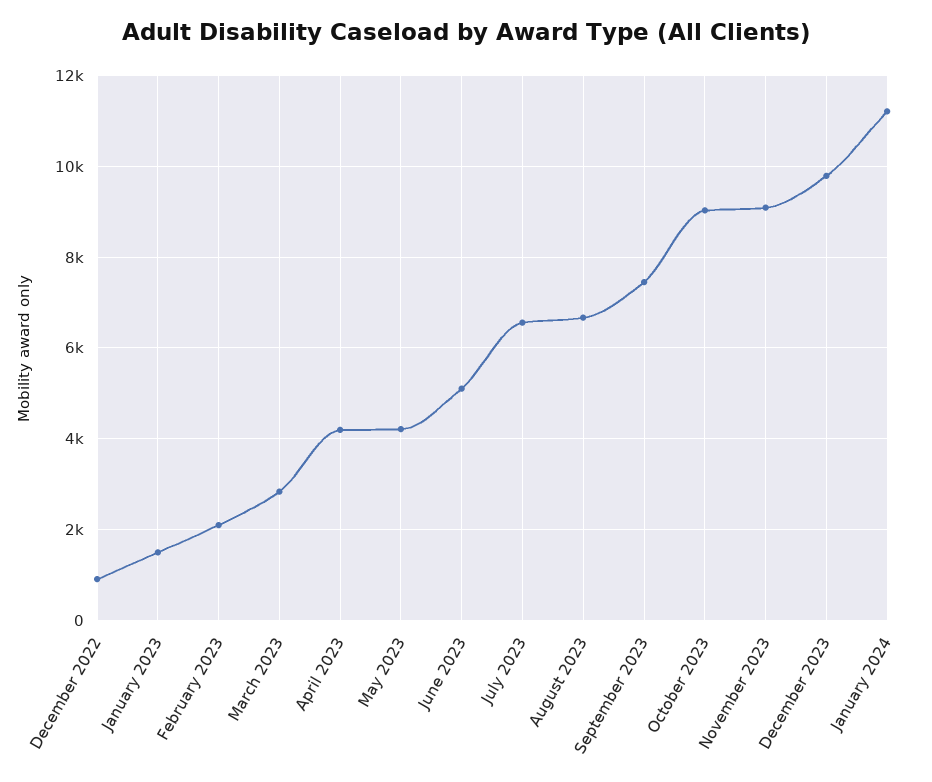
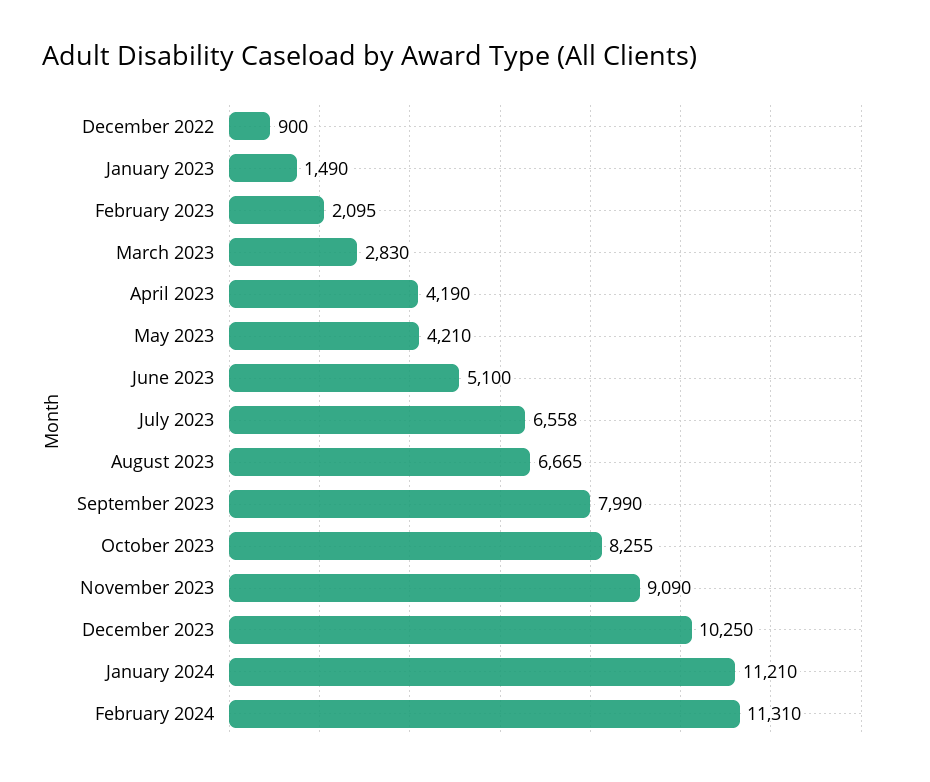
September 2023: 7400 -> 7990
October 2023: 9000 -> 8255
December 2023: 9800 -> 10250
February 2024: none -> 11310

